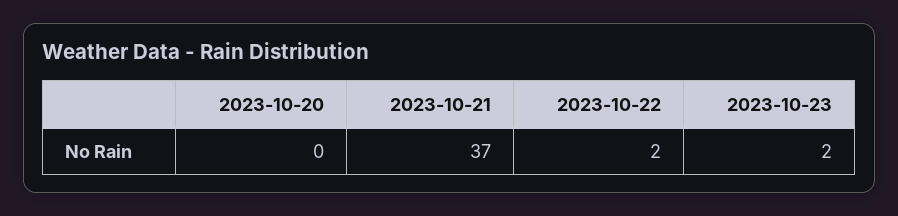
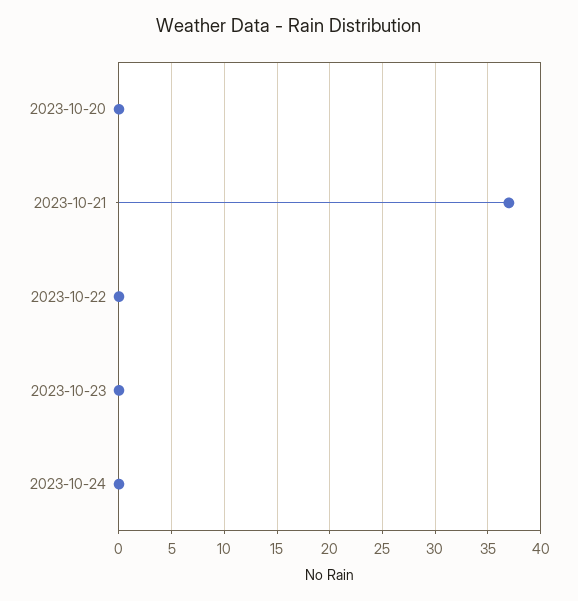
2023-10-22: 2 -> 0
2023-10-23: 2 -> 0
2023-10-24: none -> 0

